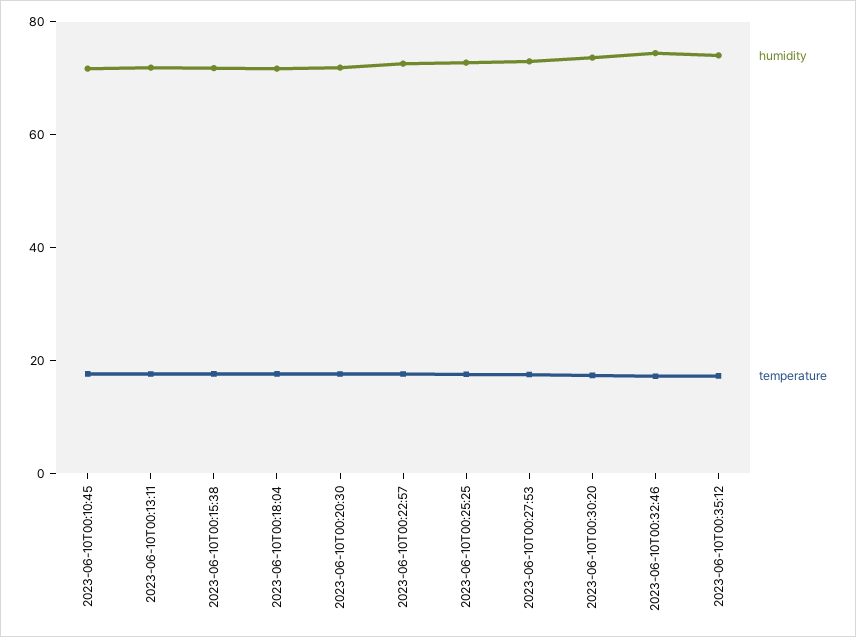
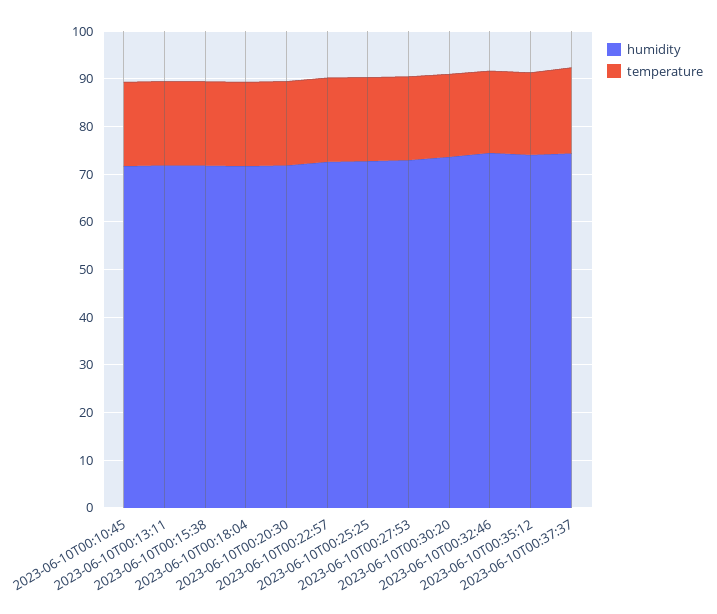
humidity, 2023-06-10T00:37:37: none -> 74
temperature, 2023-06-10T00:37:37: none -> 18

